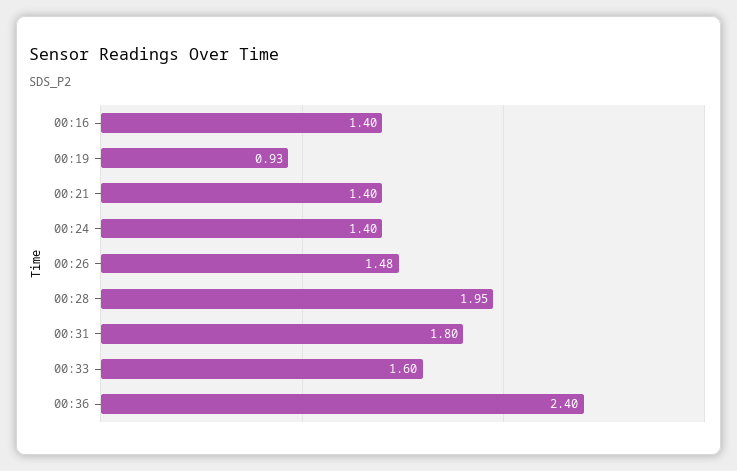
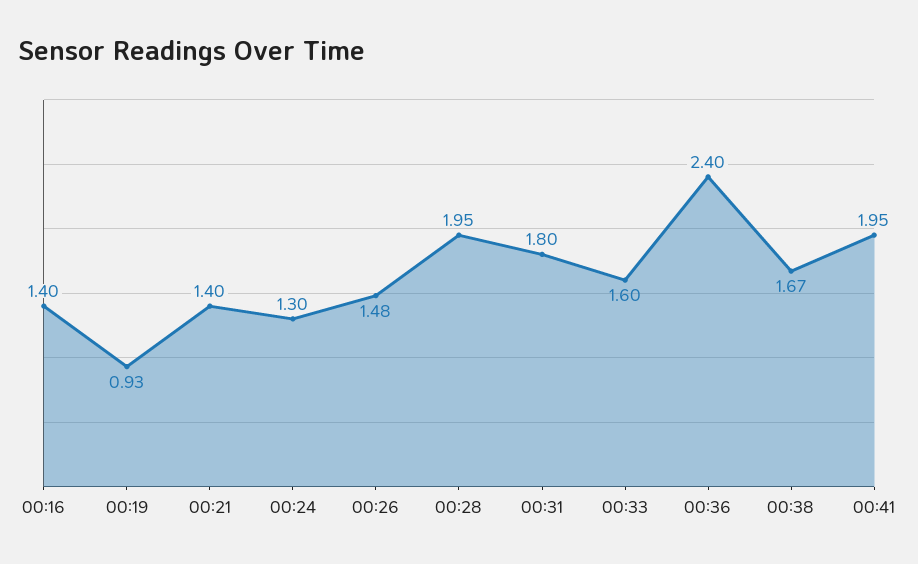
00:24: 1.4 -> 1.3
00:38: none -> 1.67
00:41: none -> 1.95

